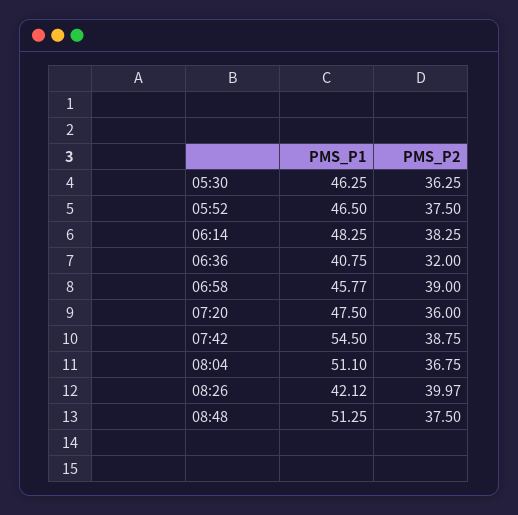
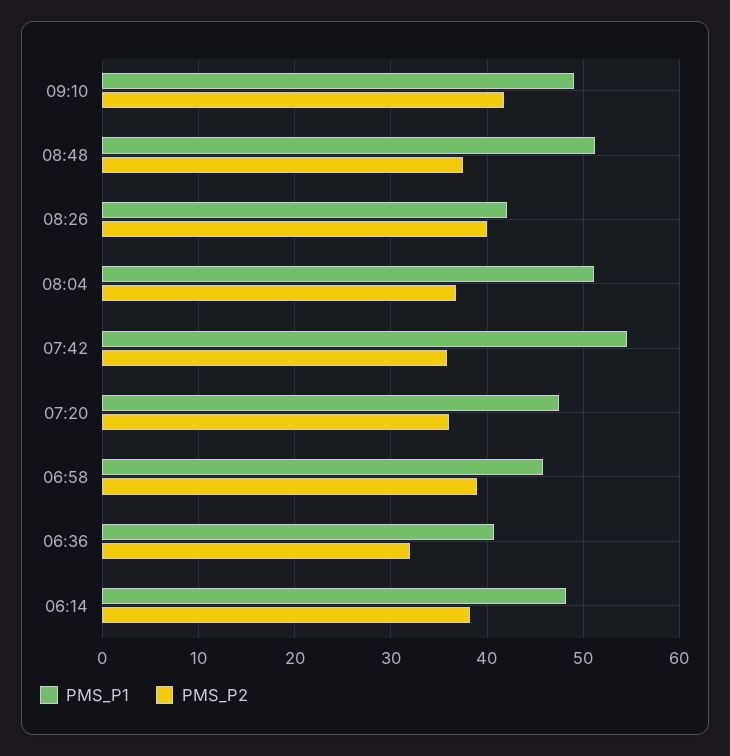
PMS_P1, 05:30: 46.25 -> none
PMS_P2, 05:30: 36.25 -> none
PMS_P1, 05:52: 46.5 -> none
PMS_P2, 05:52: 37.5 -> none
PMS_P2, 07:42: 38.75 -> 36
PMS_P1, 09:10: none -> 49
PMS_P2, 09:10: none -> 42

